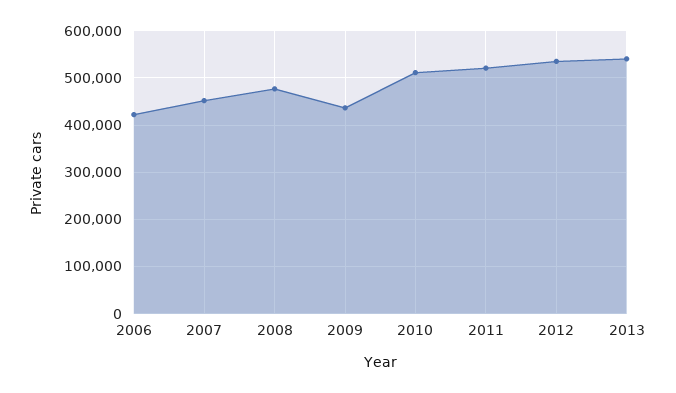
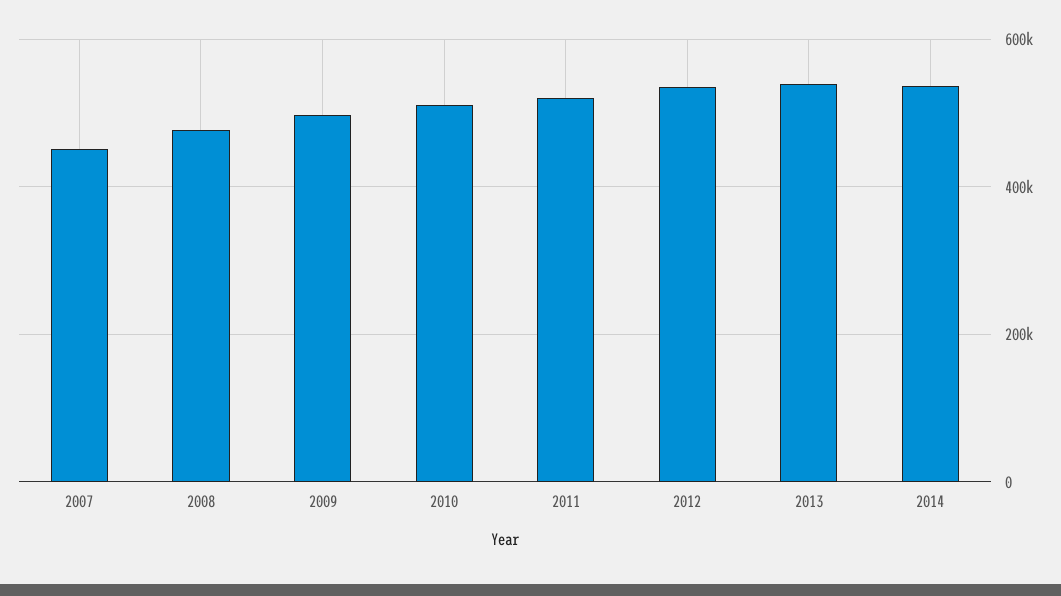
2006: 420000 -> none
2009: 440000 -> 500000
2014: none -> 540000

